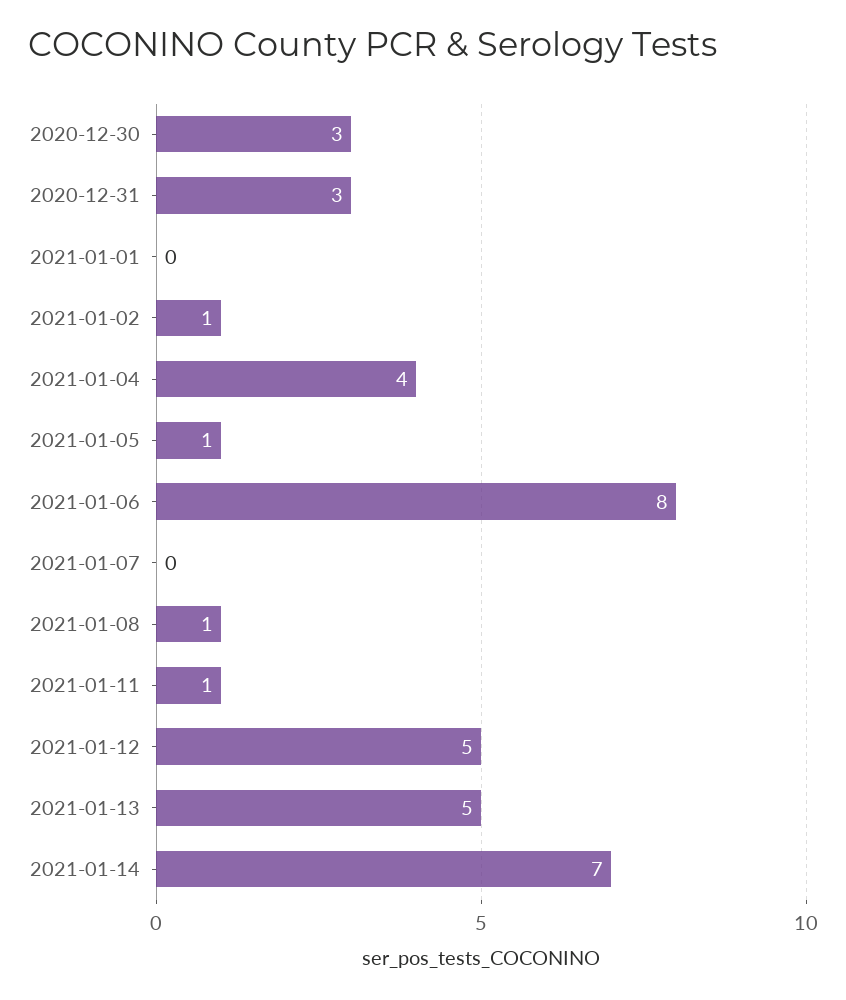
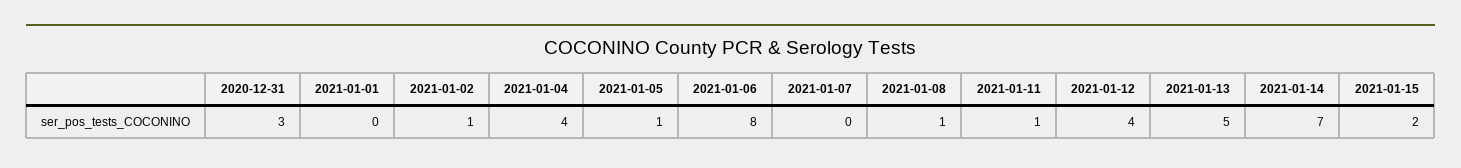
2020-12-30: 3 -> none
2021-01-12: 5 -> 4
2021-01-15: none -> 2

